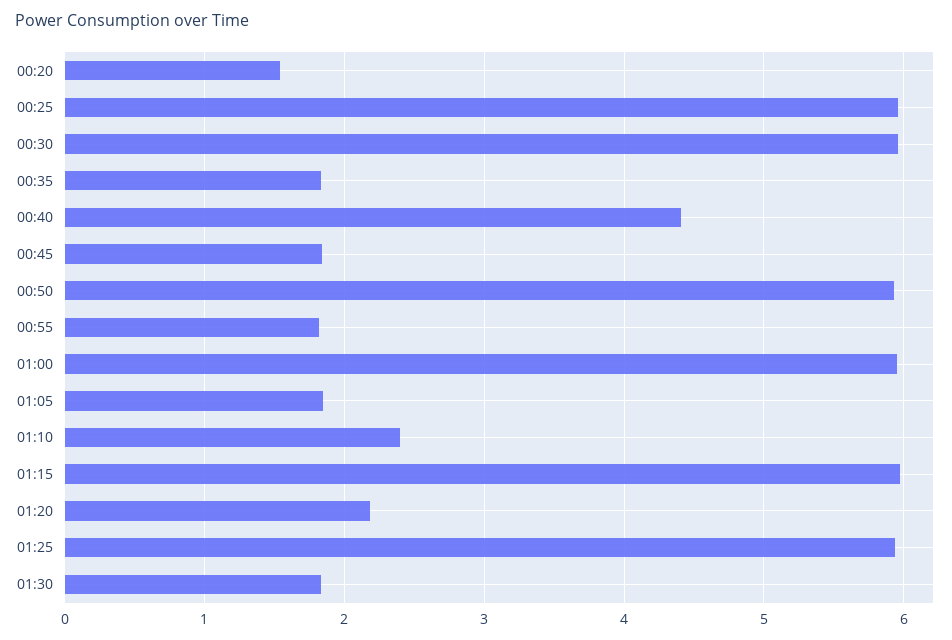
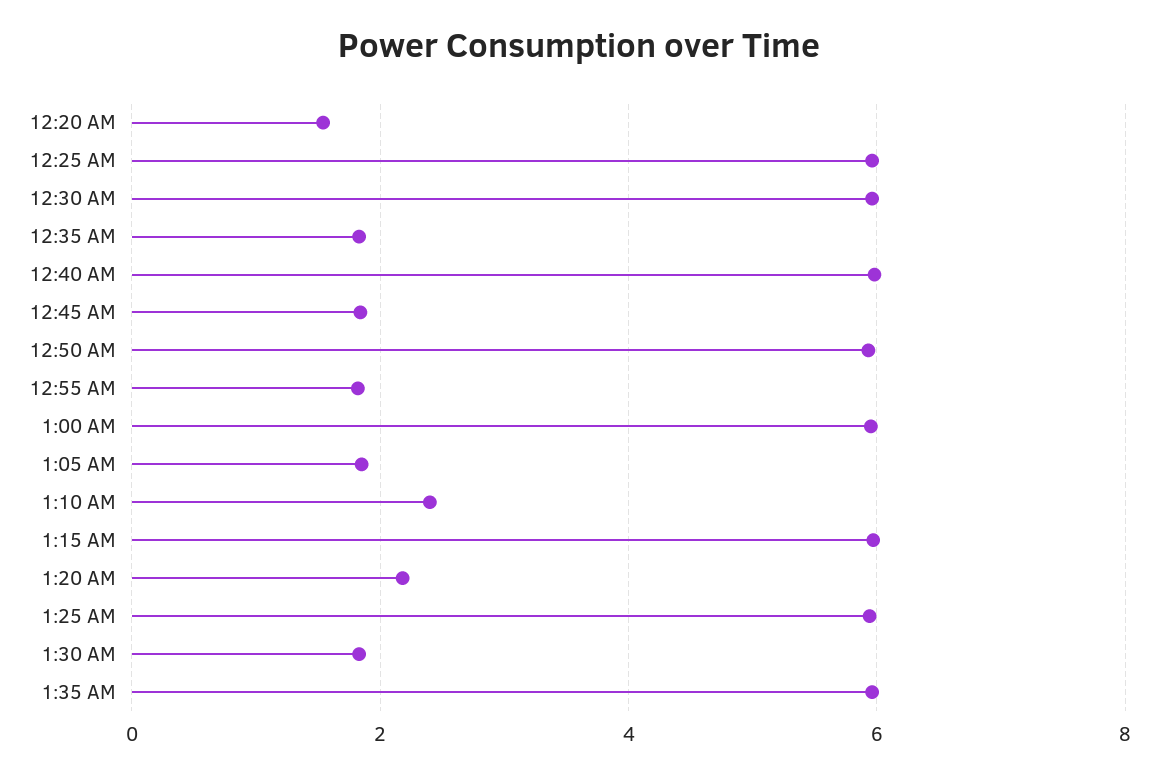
00:40: 4.4 -> 6
1:35 AM: none -> 6

